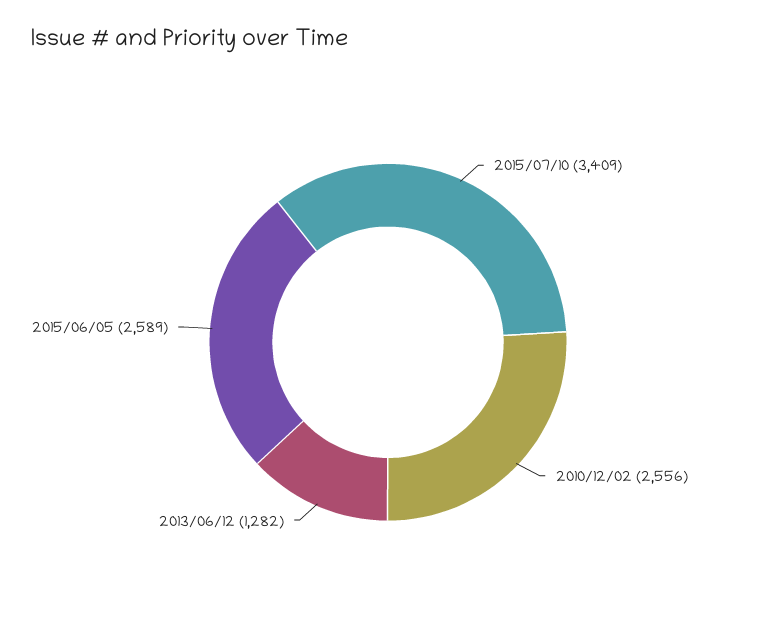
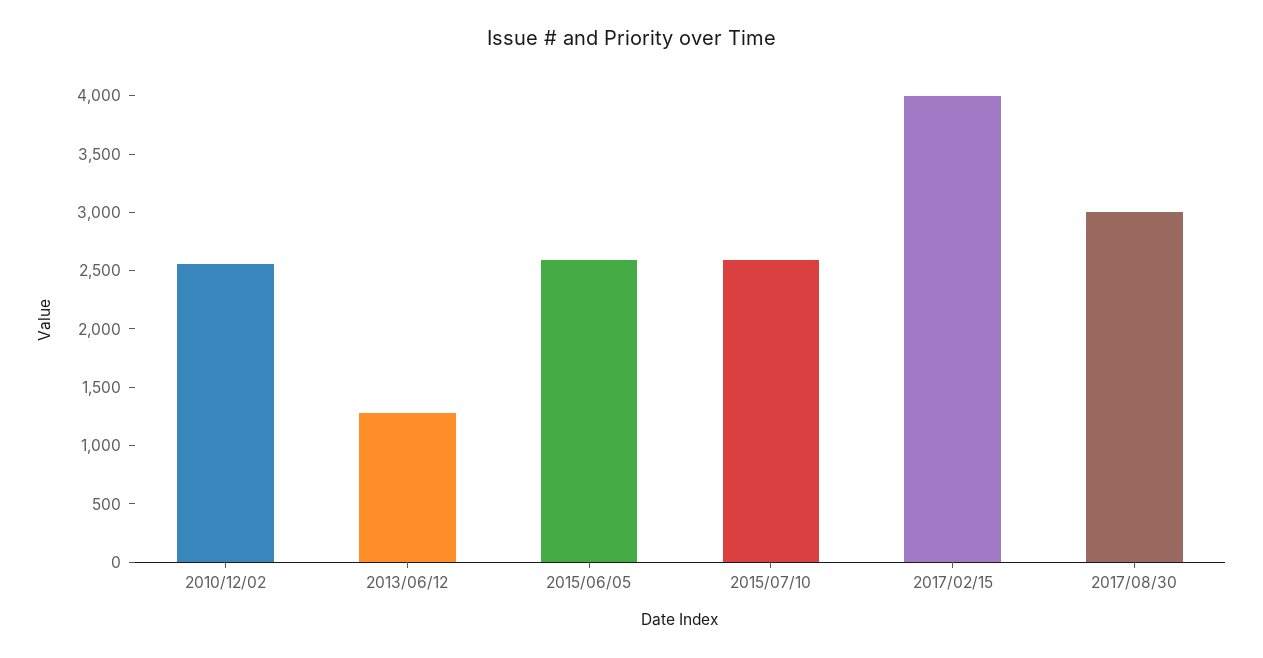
2015/07/10: 3409 -> 2600
2017/02/15: none -> 4000
2017/08/30: none -> 3000

